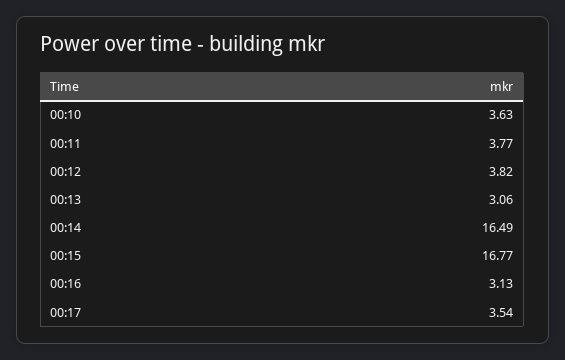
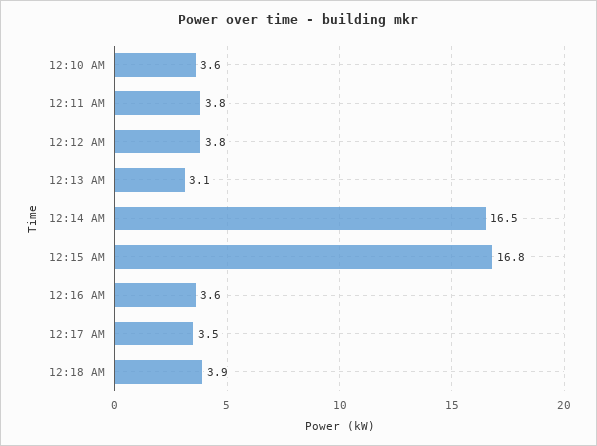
00:16: 3.13 -> 3.6
12:18 AM: none -> 3.9

